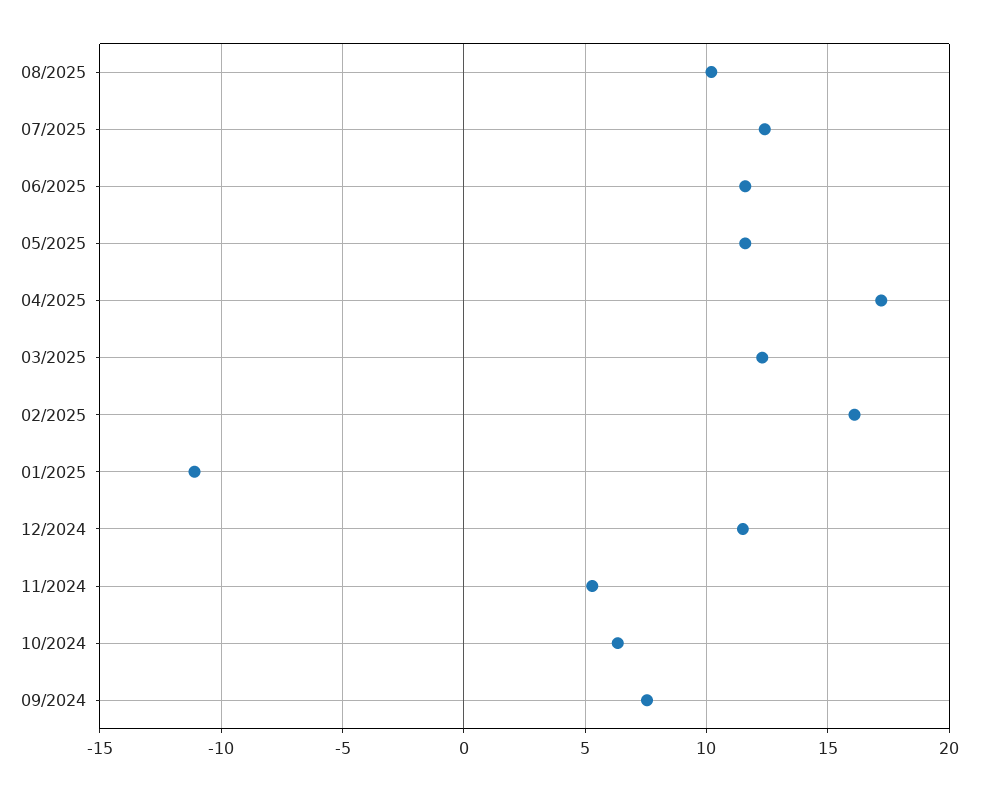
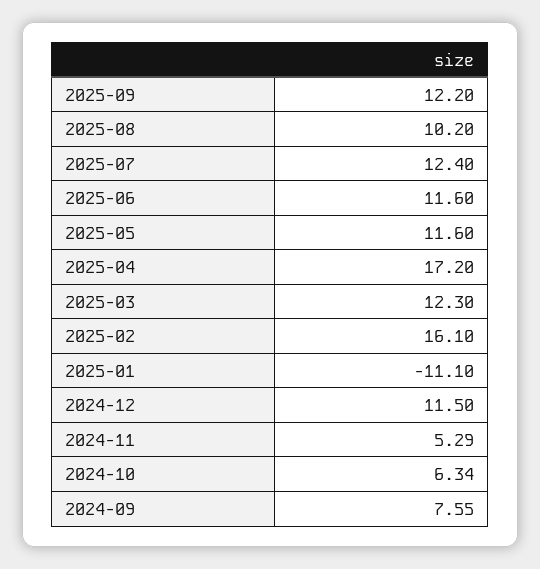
2025-09: none -> 12.2

